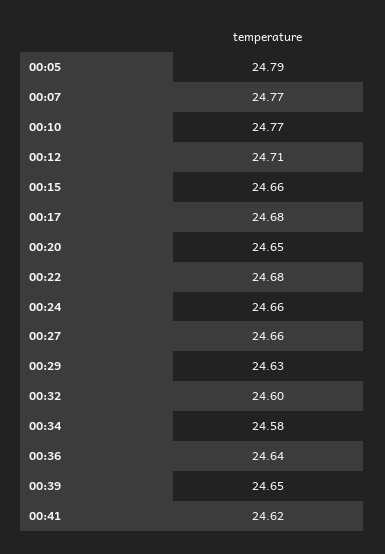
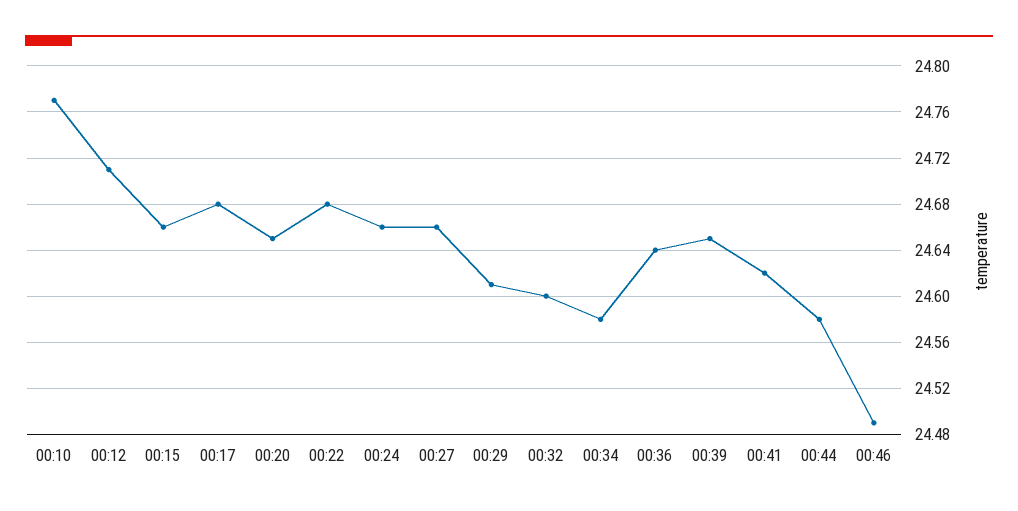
00:05: 24.79 -> none
00:07: 24.77 -> none
00:29: 24.63 -> 24.61
00:44: none -> 24.58
00:46: none -> 24.49

